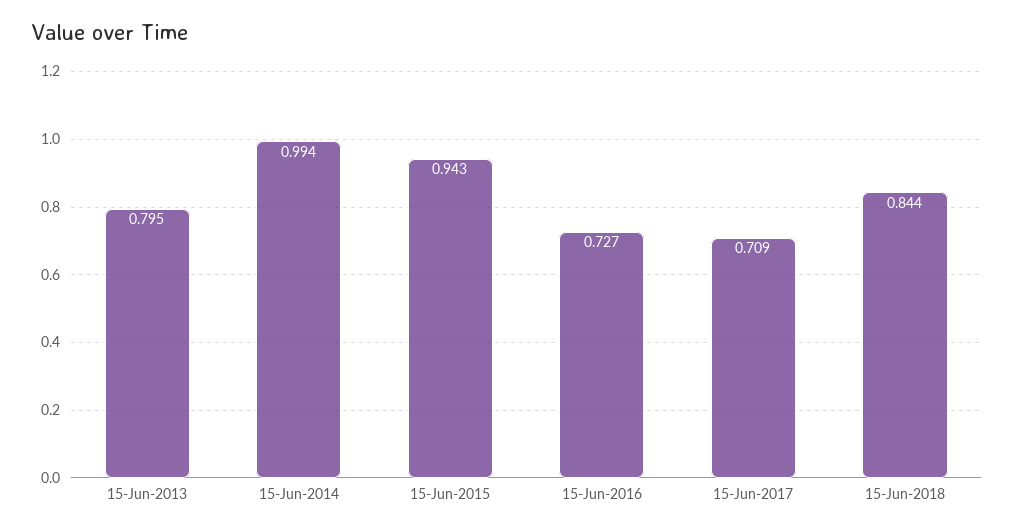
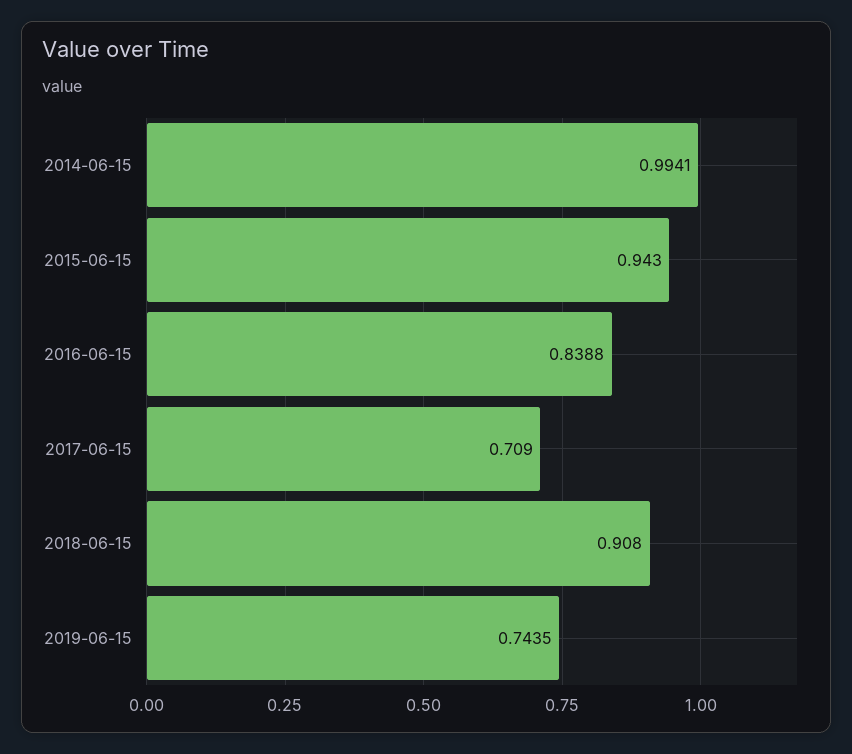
15-Jun-2013: 0.795 -> none
15-Jun-2016: 0.727 -> 0.8388
15-Jun-2018: 0.844 -> 0.908
2019-06-15: none -> 0.7435

